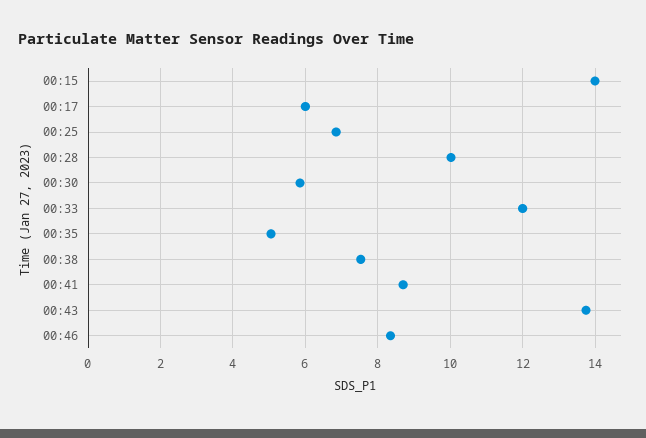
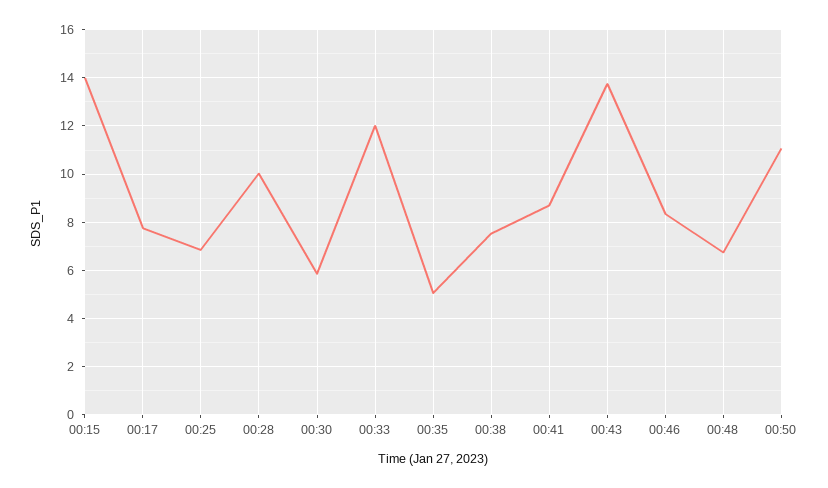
00:17: 6 -> 7.75
00:48: none -> 6.75
00:50: none -> 11

